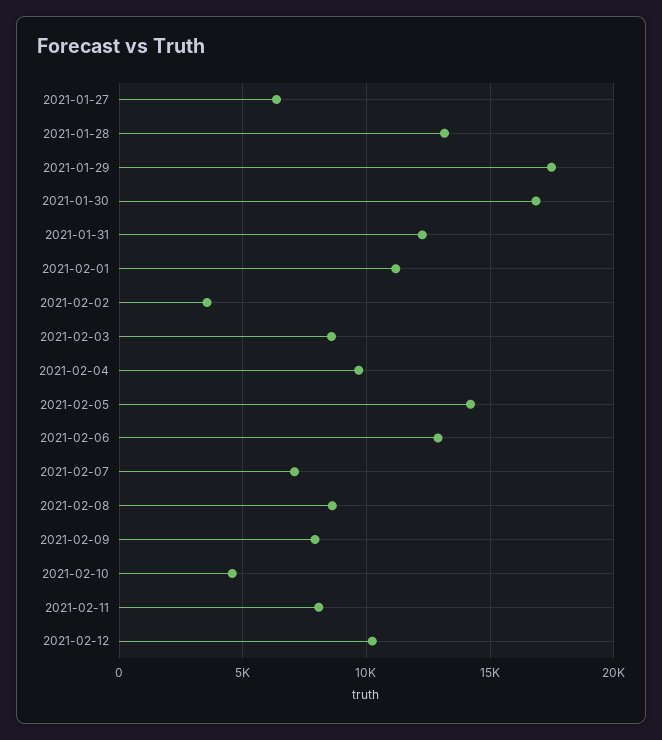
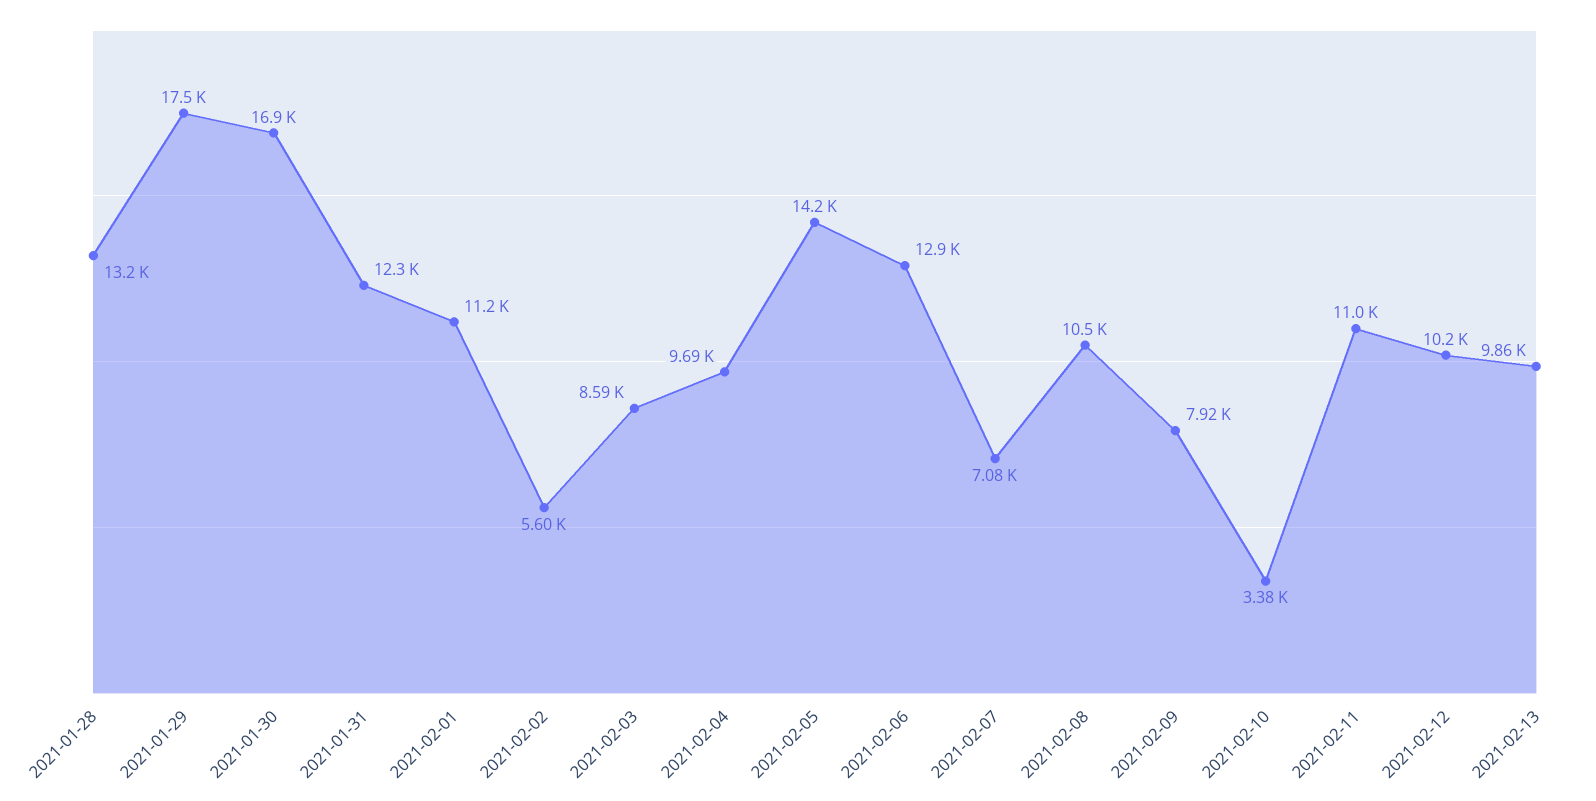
2021-01-27: 6500 -> none
2021-02-02: 3500 -> 5600
2021-02-08: 8500 -> 10500
2021-02-10: 4500 -> 3380
2021-02-11: 8000 -> 11000
2021-02-13: none -> 9860

